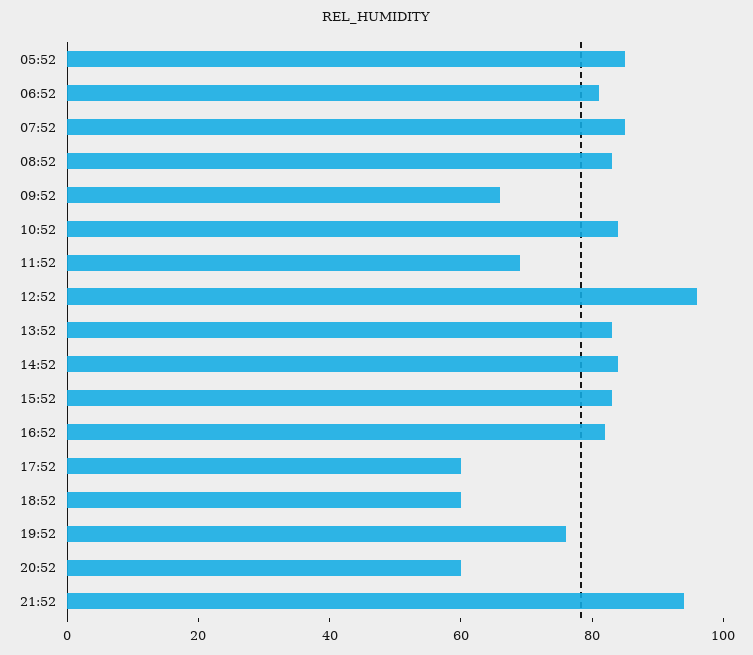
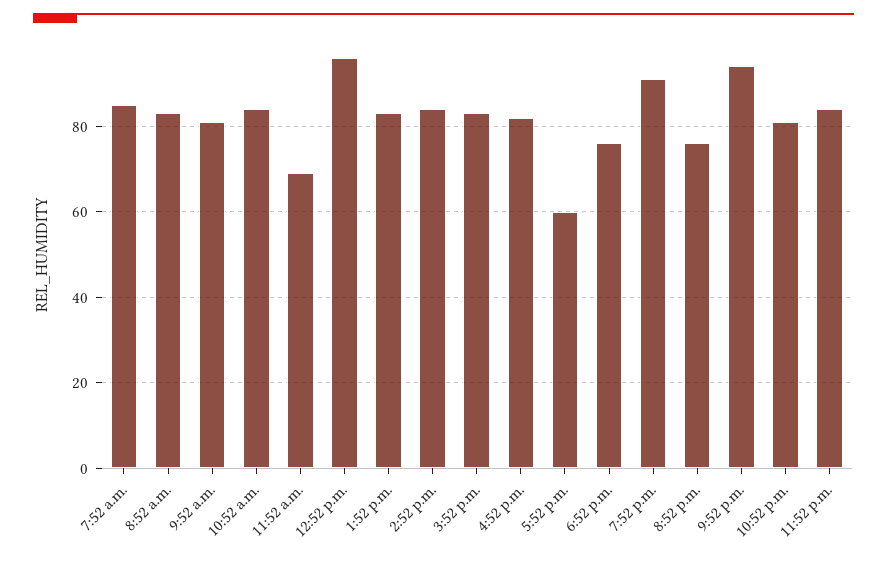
05:52: 85 -> none
06:52: 80 -> none
09:52: 65 -> 80
18:52: 60 -> 75
19:52: 75 -> 90
20:52: 60 -> 75
10:52 p.m.: none -> 80
11:52 p.m.: none -> 85

